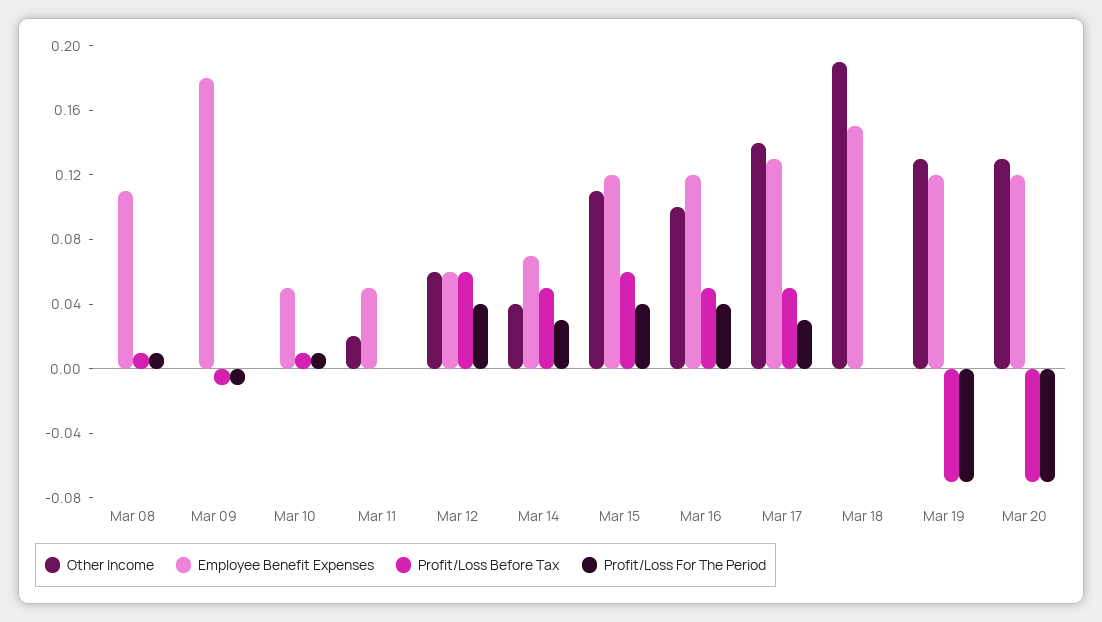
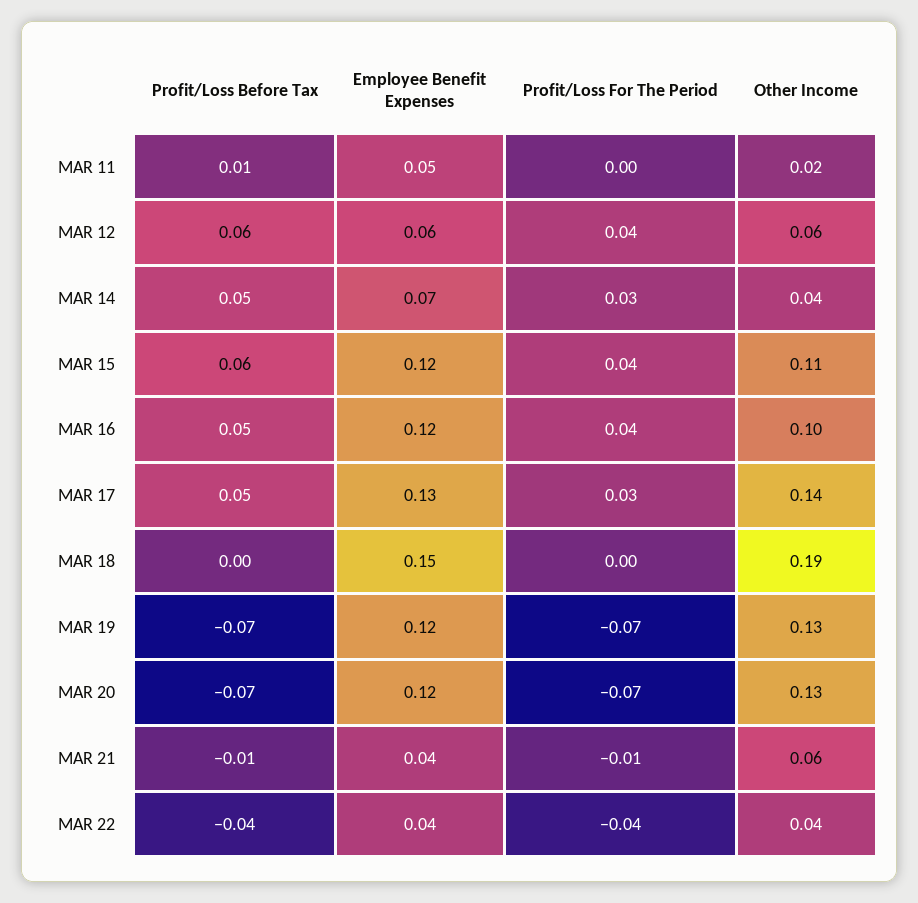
Other Income, Mar 08: 0 -> none
Employee Benefit Expenses, Mar 08: 0.11 -> none
Profit/Loss Before Tax, Mar 08: 0.01 -> none
Profit/Loss For The Period, Mar 08: 0.01 -> none
Other Income, Mar 09: 0 -> none
Employee Benefit Expenses, Mar 09: 0.18 -> none
Profit/Loss Before Tax, Mar 09: -0.01 -> none
Profit/Loss For The Period, Mar 09: -0.01 -> none
Other Income, Mar 10: 0 -> none
Employee Benefit Expenses, Mar 10: 0.05 -> none
Profit/Loss Before Tax, Mar 10: 0.01 -> none
Profit/Loss For The Period, Mar 10: 0.01 -> none
Profit/Loss Before Tax, Mar 11: 0 -> 0.01
Profit/Loss Before Tax, MAR 21: none -> -0.01
Employee Benefit Expenses, MAR 21: none -> 0.04
Profit/Loss For The Period, MAR 21: none -> -0.01
Other Income, MAR 21: none -> 0.06
Profit/Loss Before Tax, MAR 22: none -> -0.04
Employee Benefit Expenses, MAR 22: none -> 0.04
Profit/Loss For The Period, MAR 22: none -> -0.04
Other Income, MAR 22: none -> 0.04

